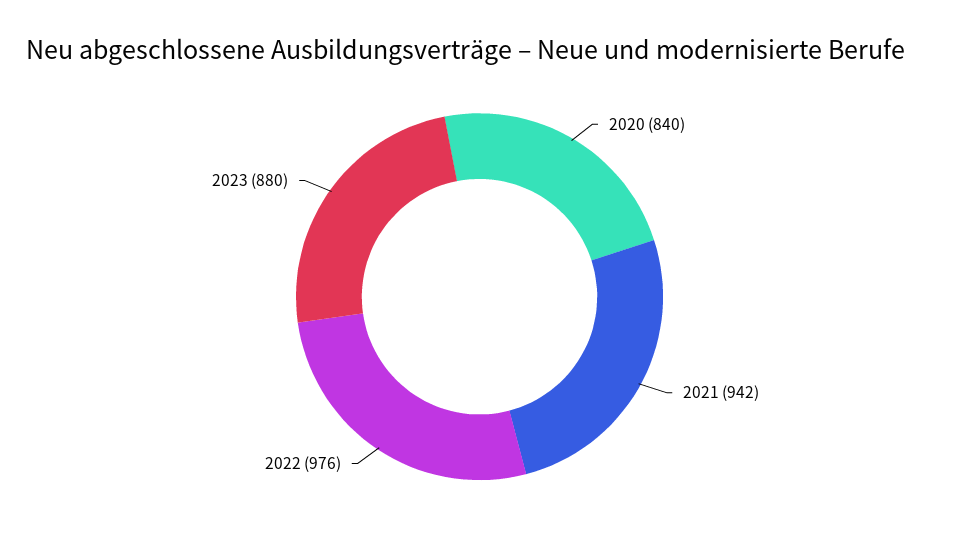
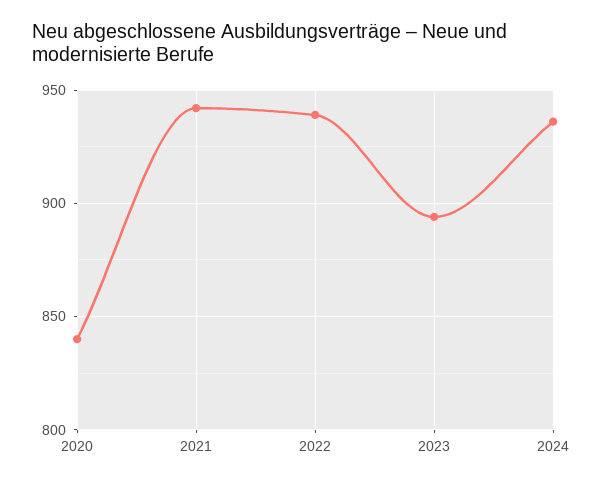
2022: 976 -> 940
2023: 880 -> 895
2024: none -> 935

